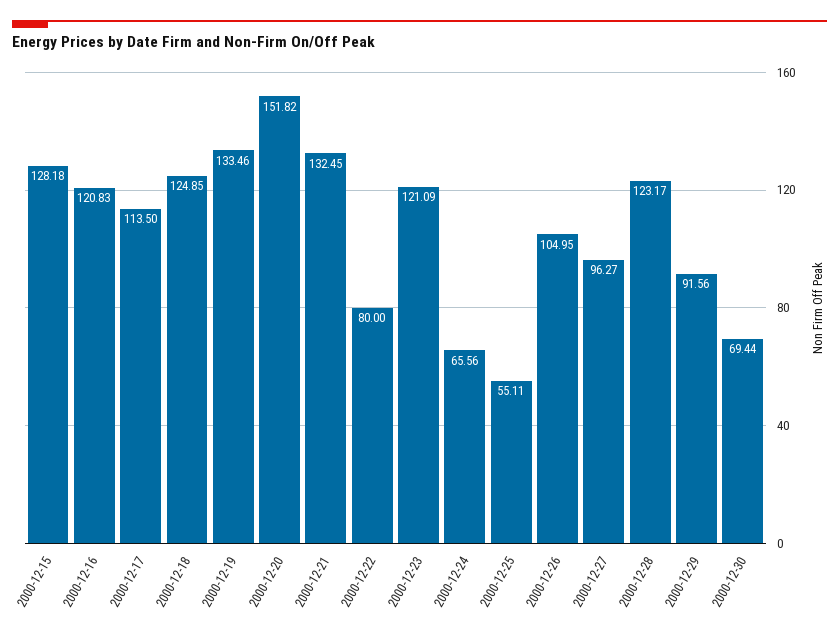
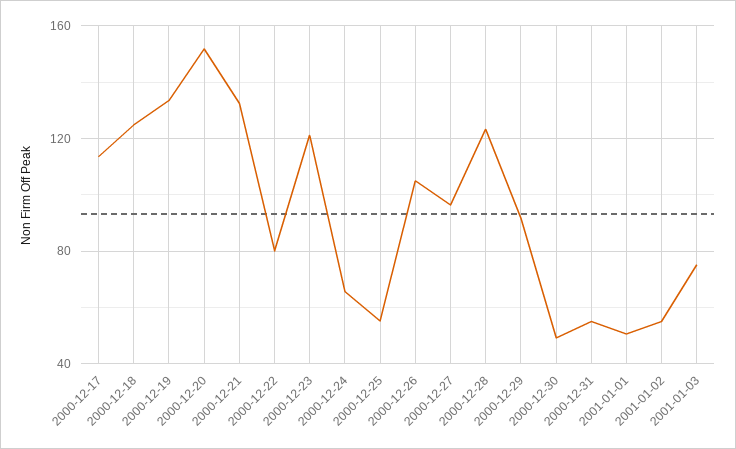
2000-12-15: 128.18 -> none
2000-12-16: 120.83 -> none
2000-12-30: 69.44 -> 50
2000-12-31: none -> 55
2001-01-01: none -> 50
2001-01-02: none -> 55
2001-01-03: none -> 75

